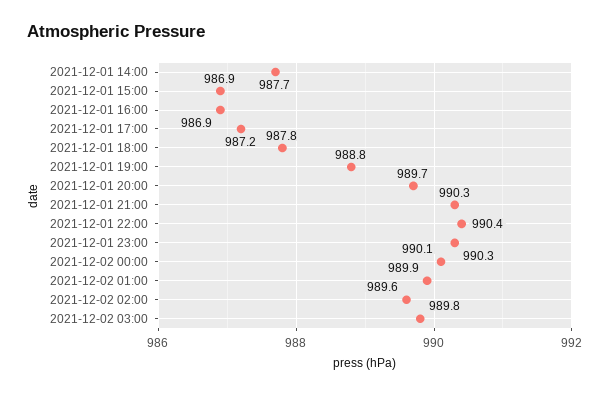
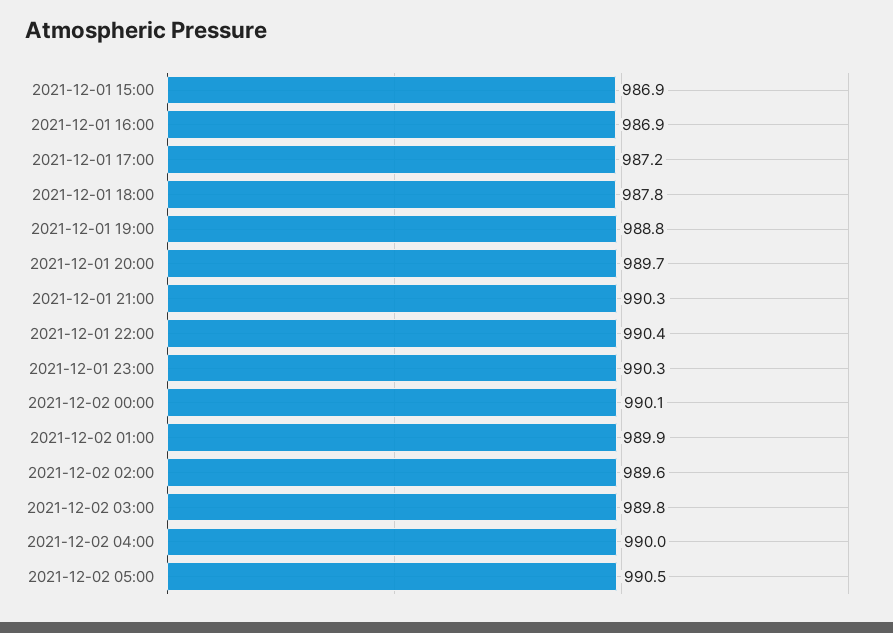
2021-12-01 14:00: 987.7 -> none
2021-12-02 04:00: none -> 990
2021-12-02 05:00: none -> 990.5

